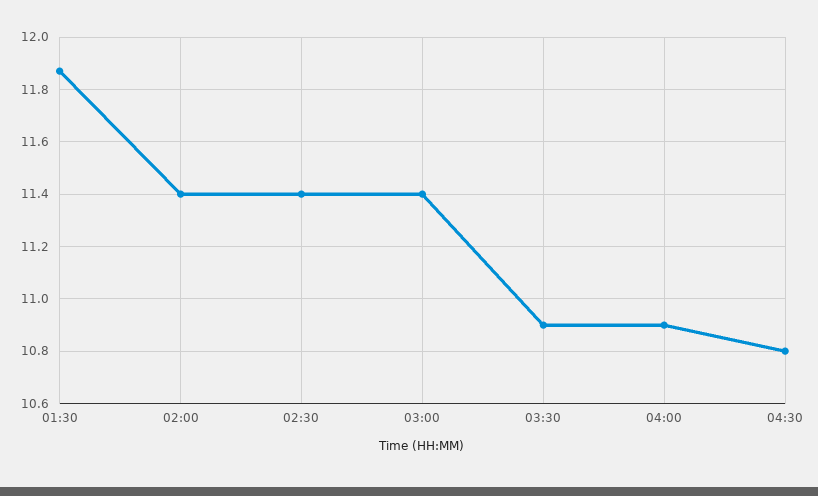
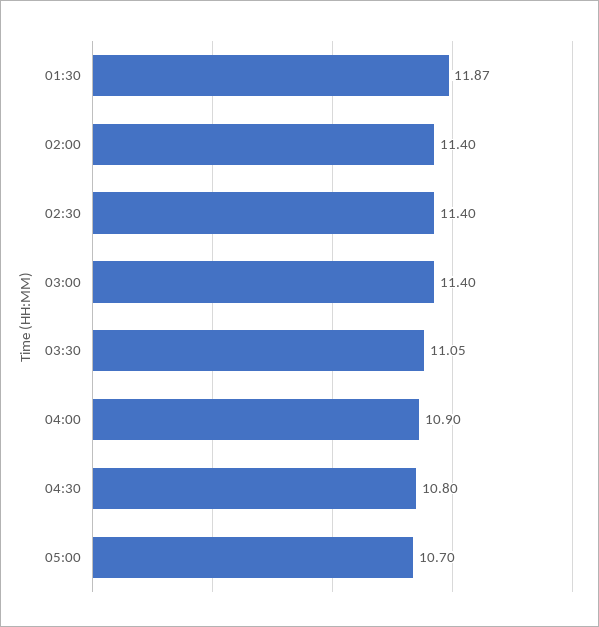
03:30: 10.9 -> 11.05
05:00: none -> 10.7

